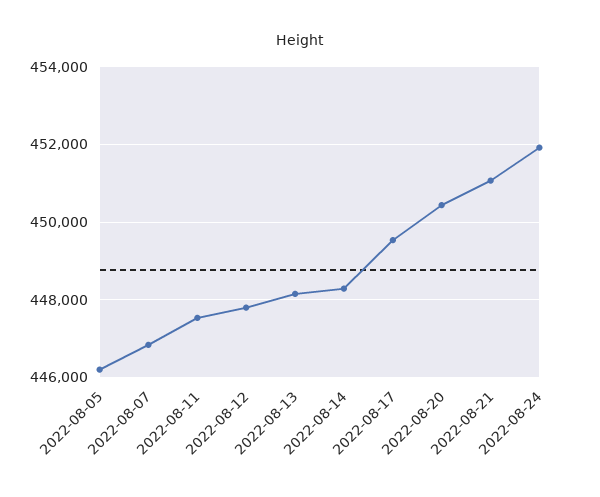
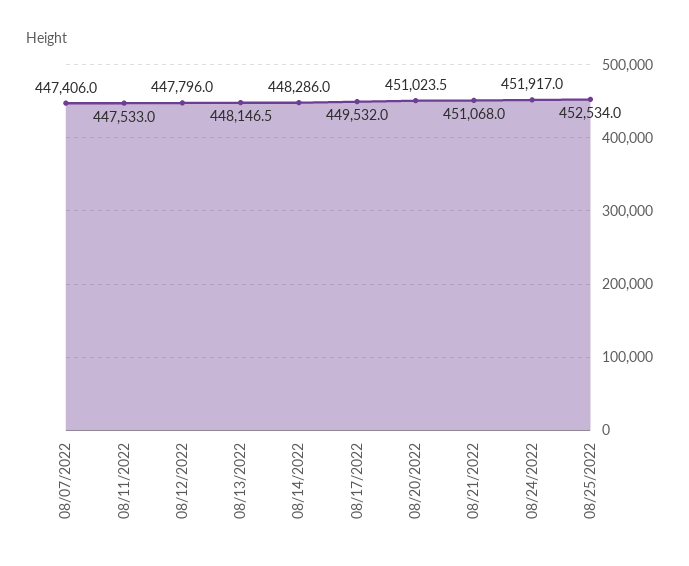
2022-08-05: 446200 -> none
2022-08-07: 446800 -> 447406
2022-08-20: 450400 -> 451023.5
08/25/2022: none -> 452534

